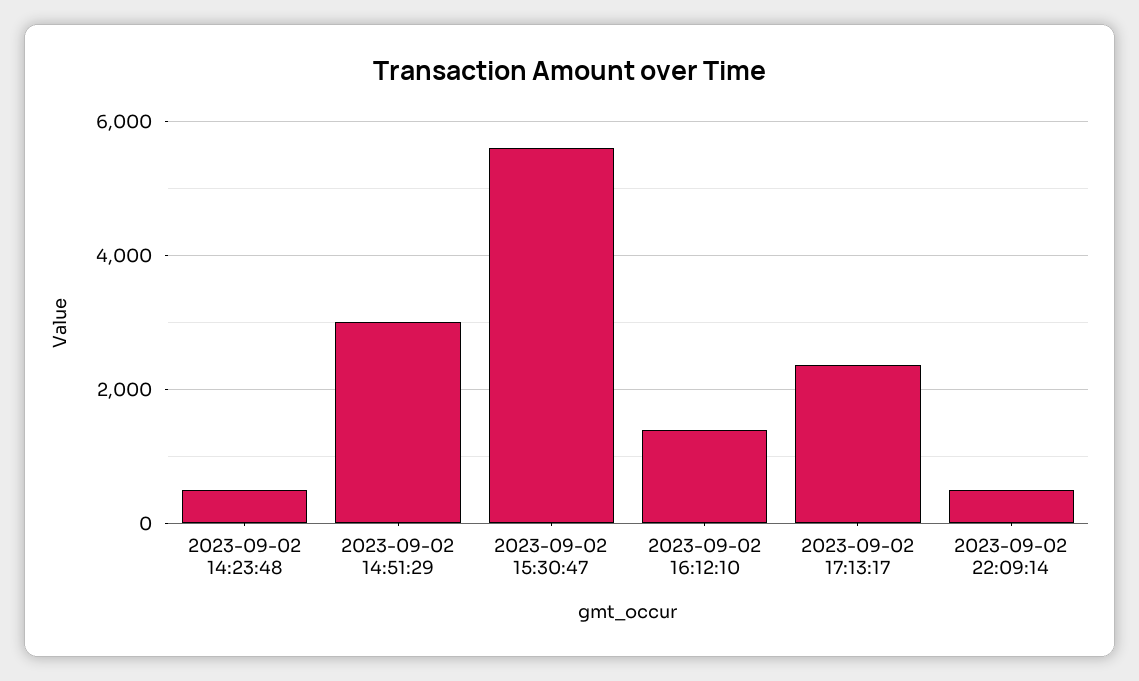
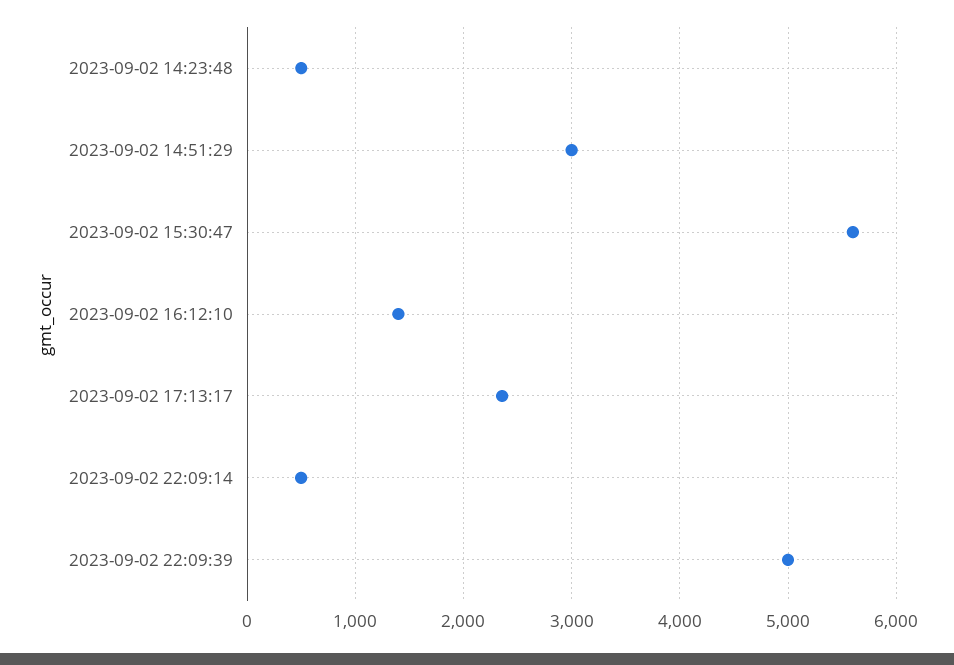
2023-09-02 22:09:39: none -> 5000

